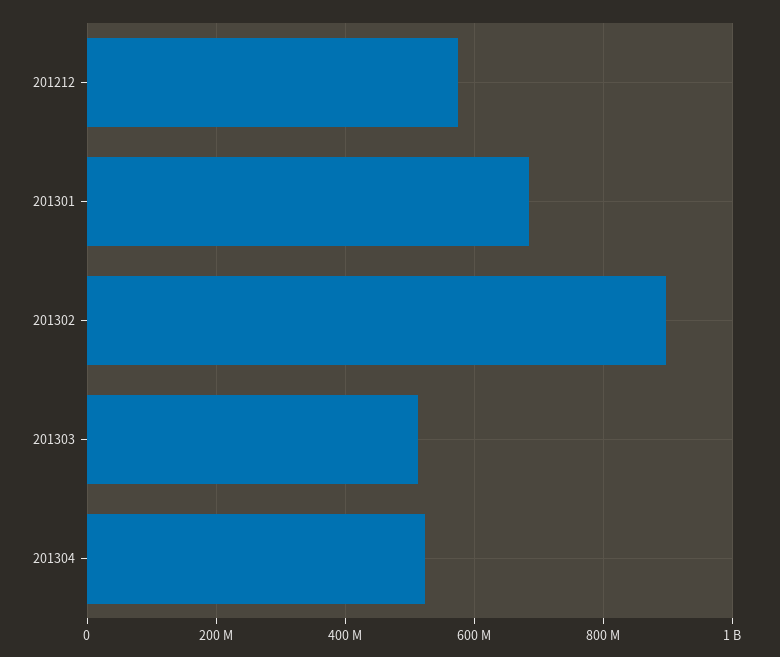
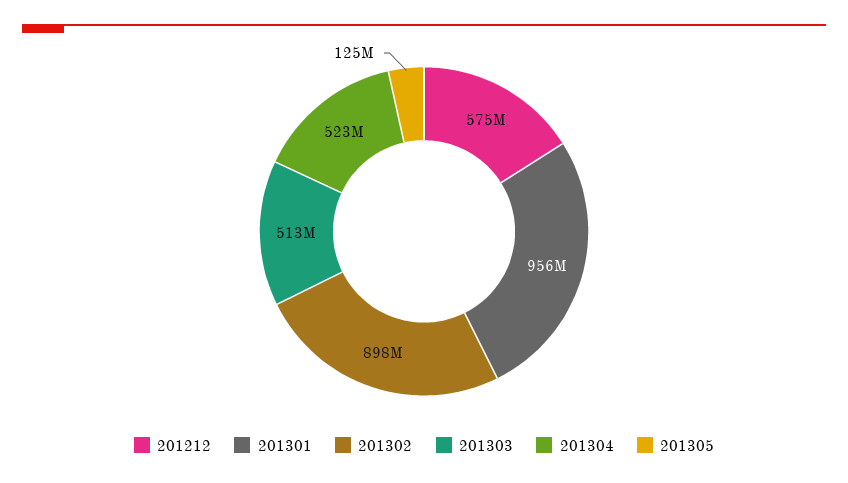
201301: 680000000 -> 956000000
201305: none -> 125000000

